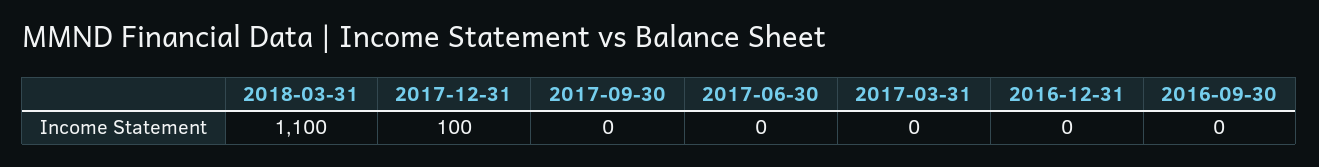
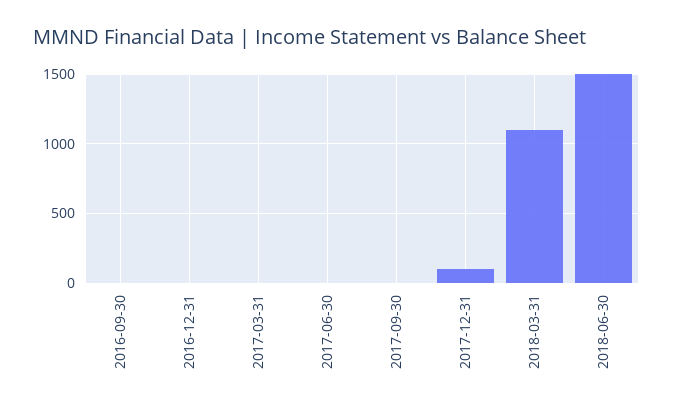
2018-06-30: none -> 1500

